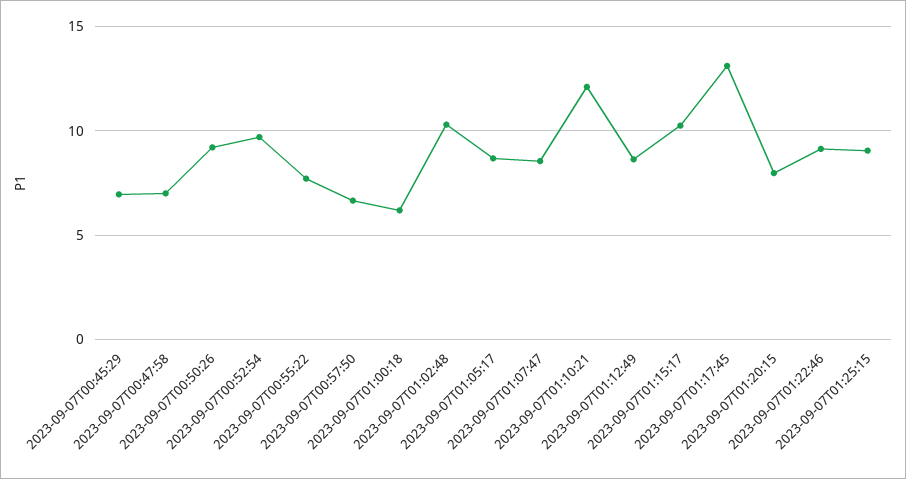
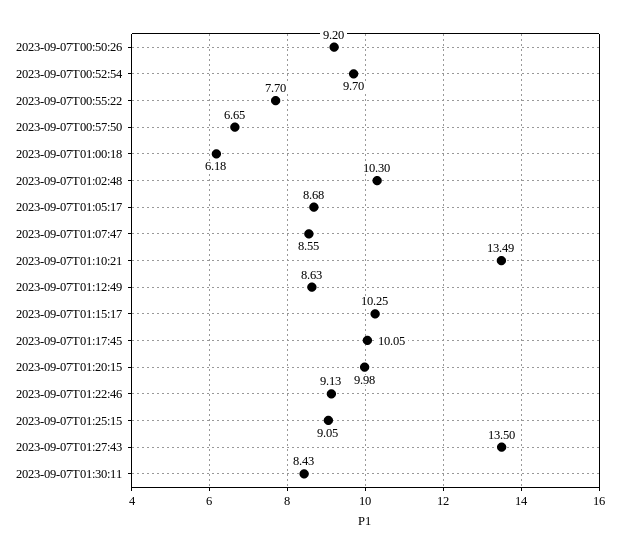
2023-09-07T00:45:29: 7 -> none
2023-09-07T00:47:58: 7 -> none
2023-09-07T01:10:21: 12 -> 13.49
2023-09-07T01:17:45: 13 -> 10.05
2023-09-07T01:20:15: 8 -> 9.98
2023-09-07T01:27:43: none -> 13.5
2023-09-07T01:30:11: none -> 8.43

